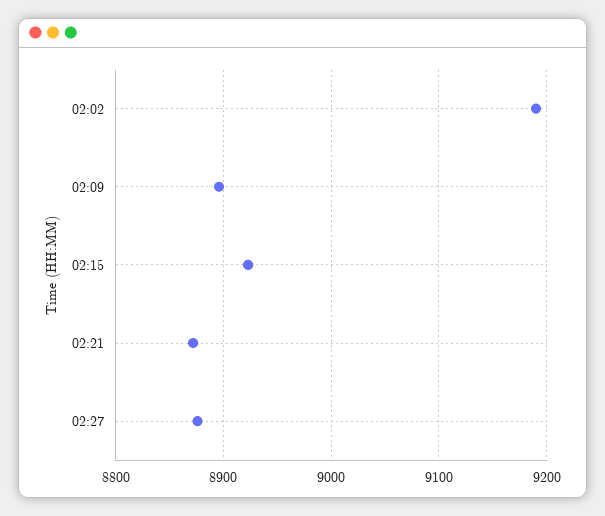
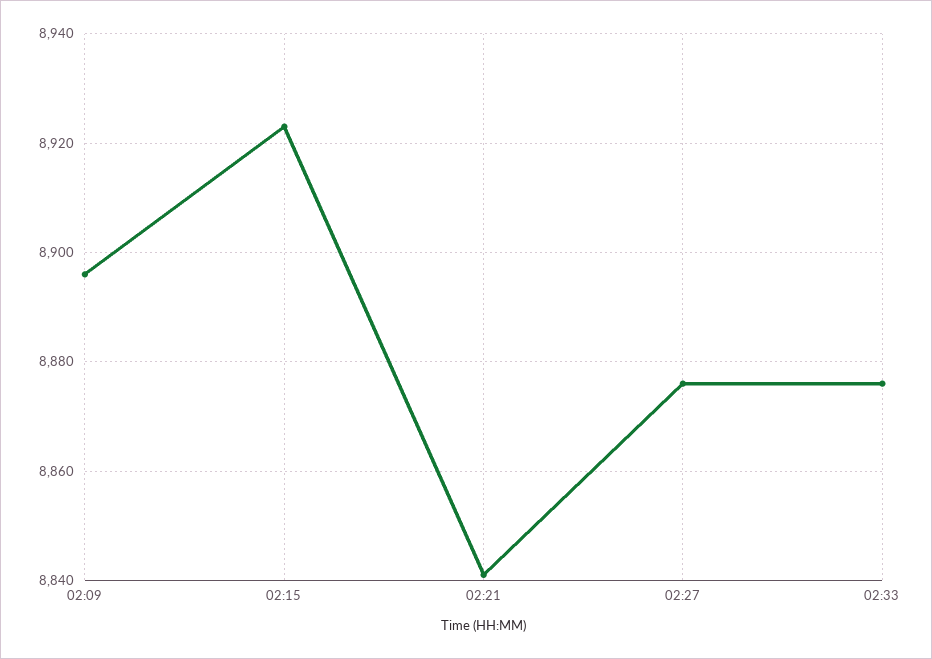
02:02: 9190 -> none
02:21: 8870 -> 8840
02:33: none -> 8875

